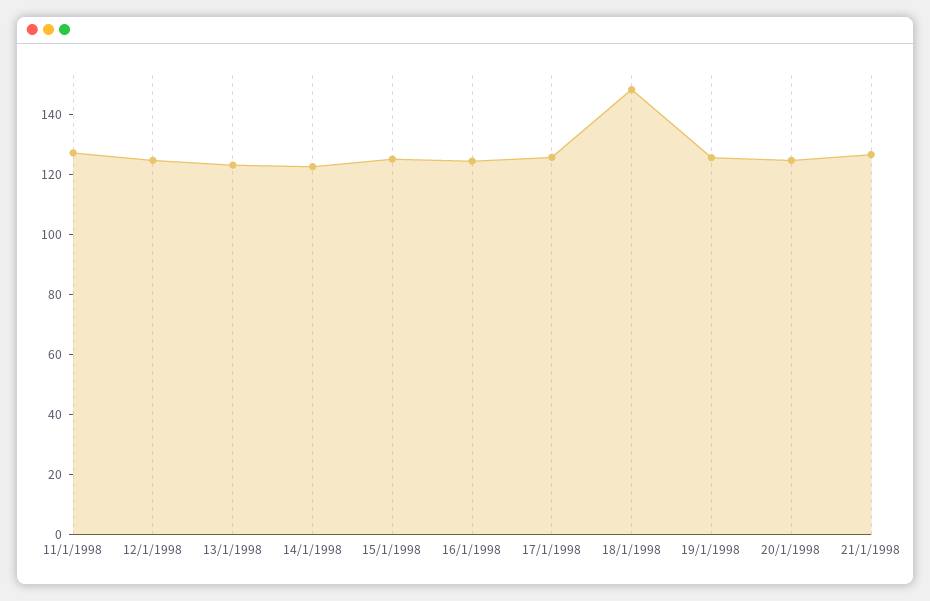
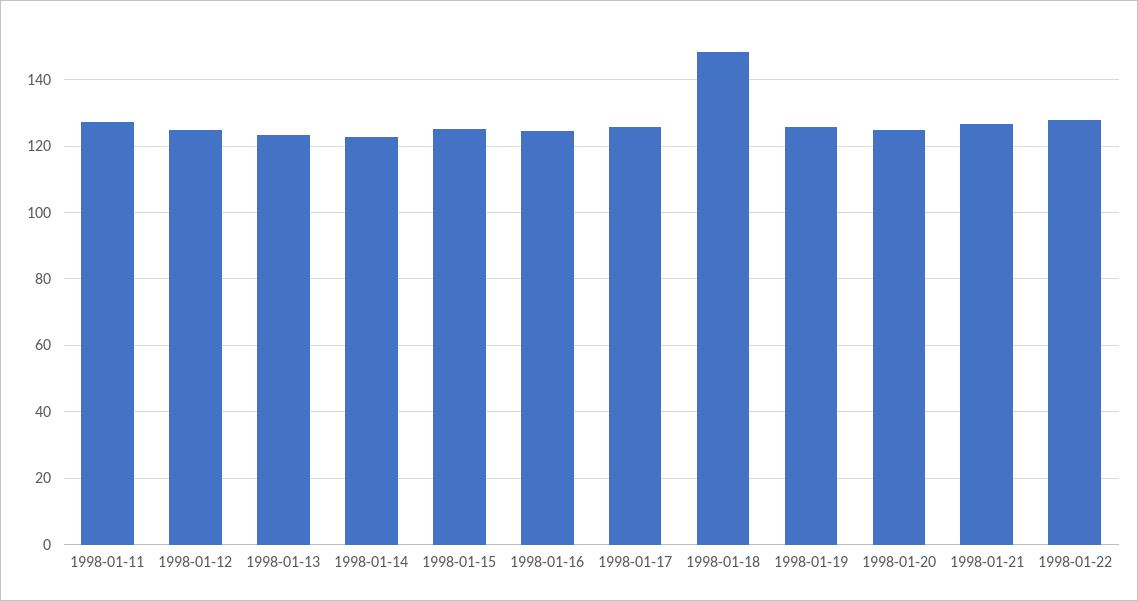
1998-01-22: none -> 128

